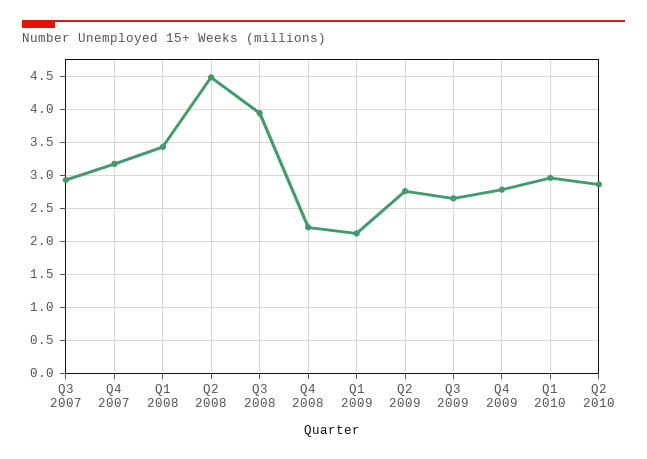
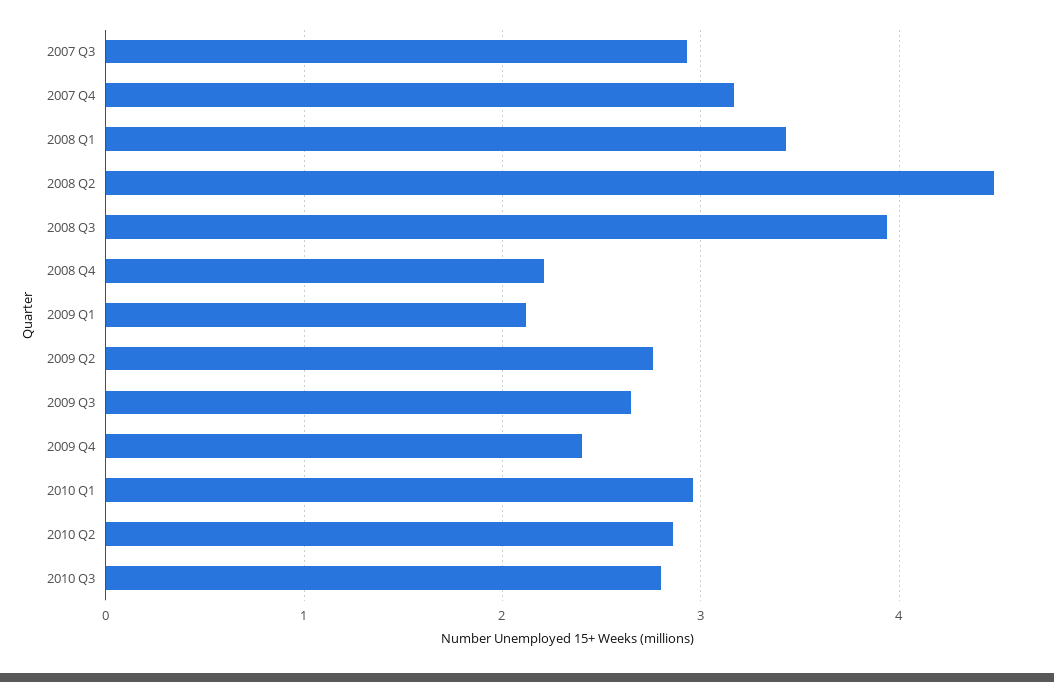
Q4 2009: 2.8 -> 2.4
2010 Q3: none -> 2.8

